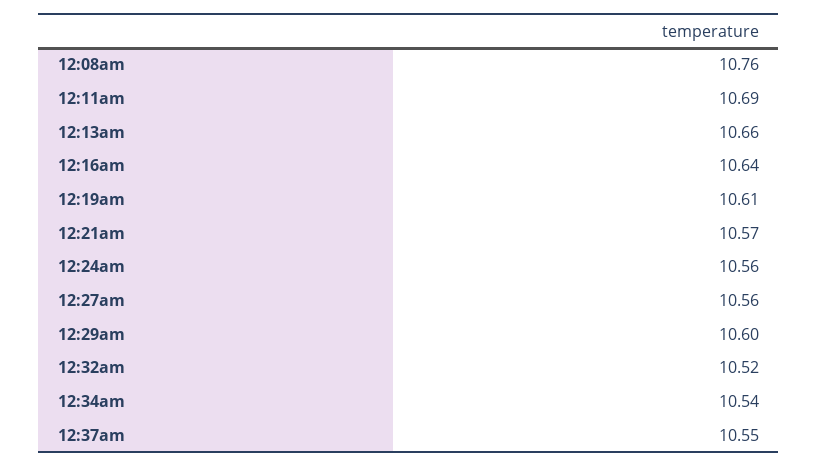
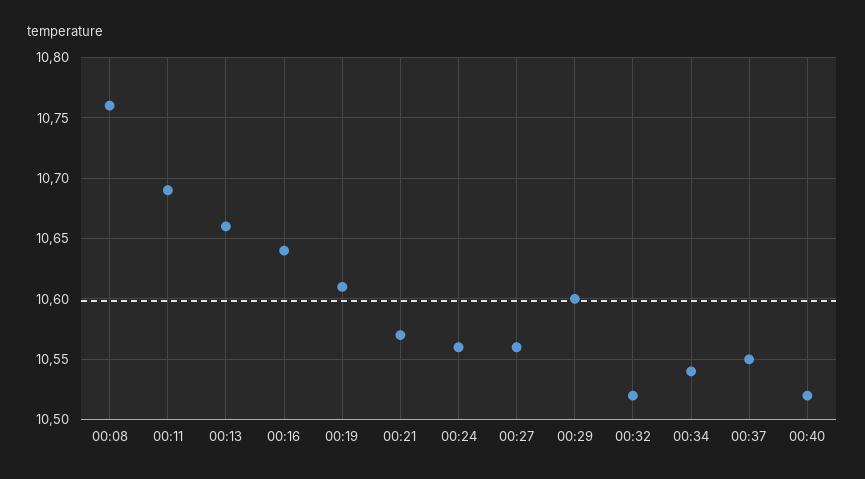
00:40: none -> 10.52

